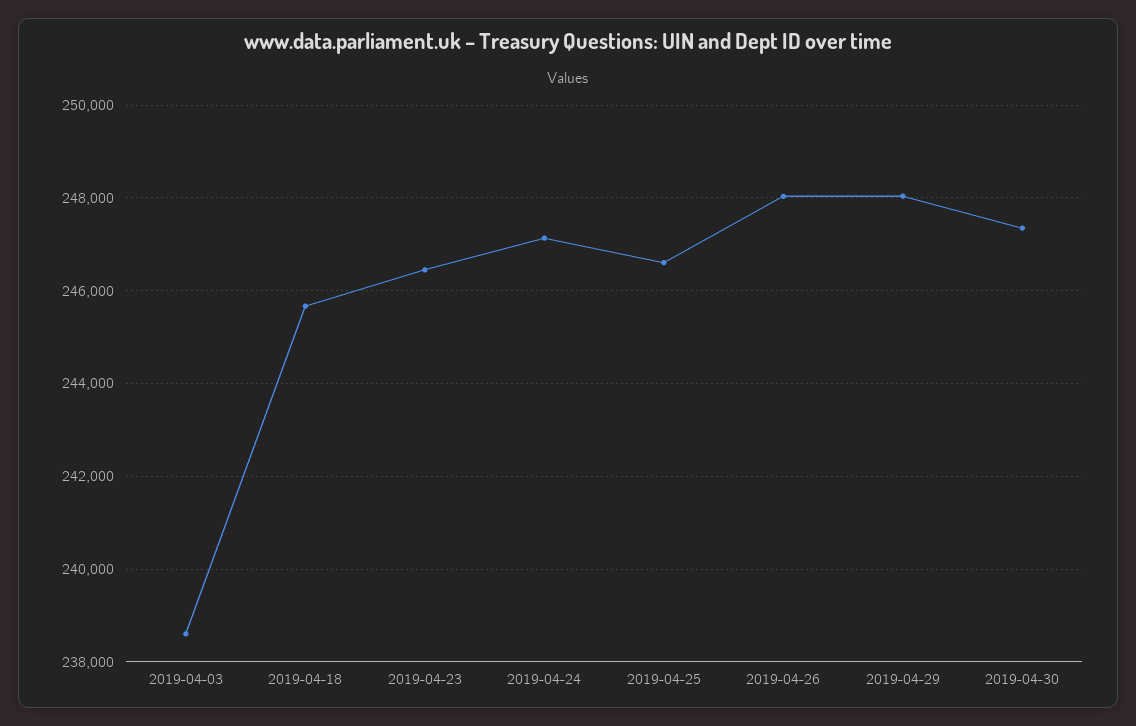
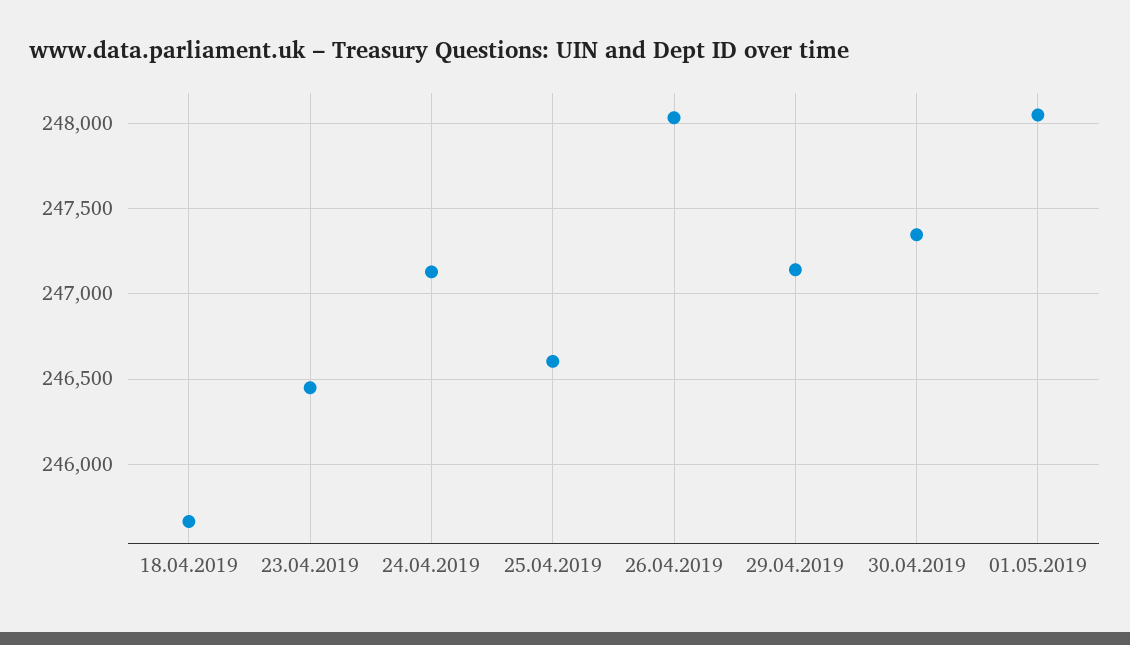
2019-04-03: 238600 -> none
2019-04-29: 248000 -> 247150
01.05.2019: none -> 248050

